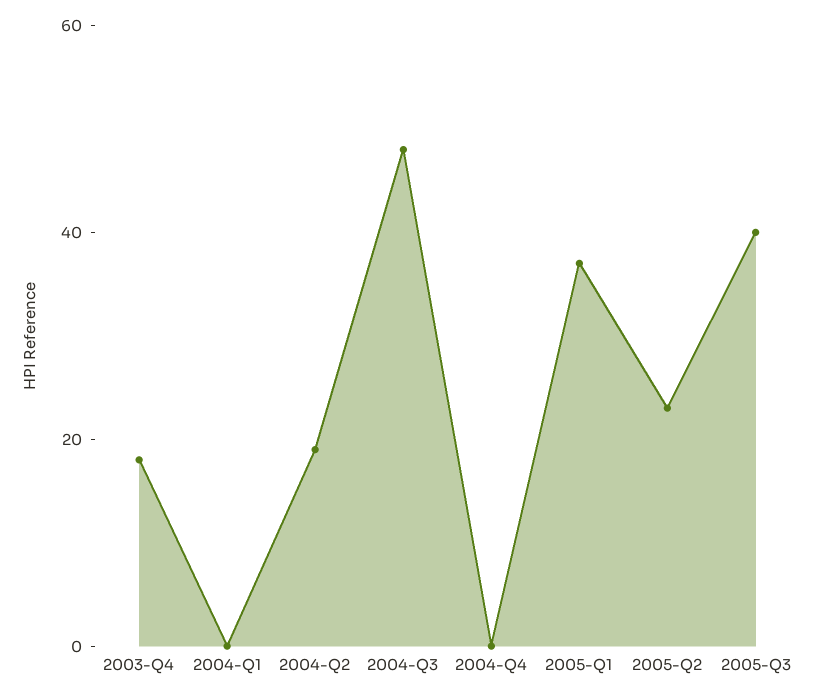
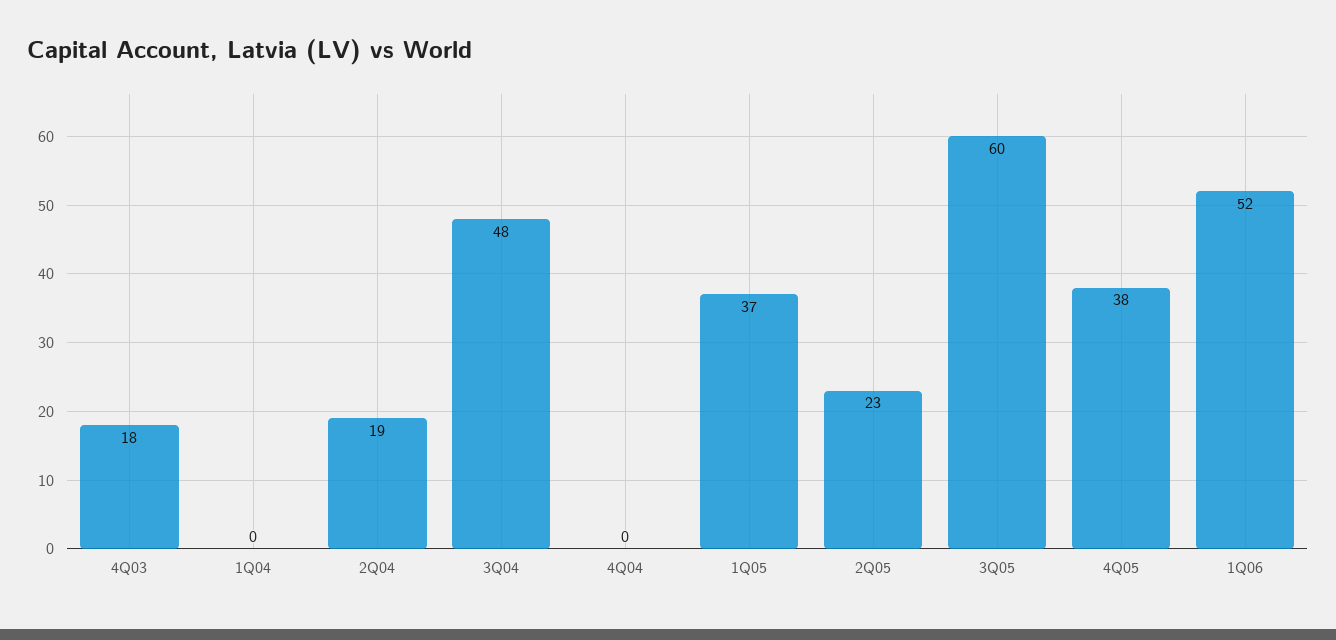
2005-Q3: 40 -> 60
4Q05: none -> 38
1Q06: none -> 52

